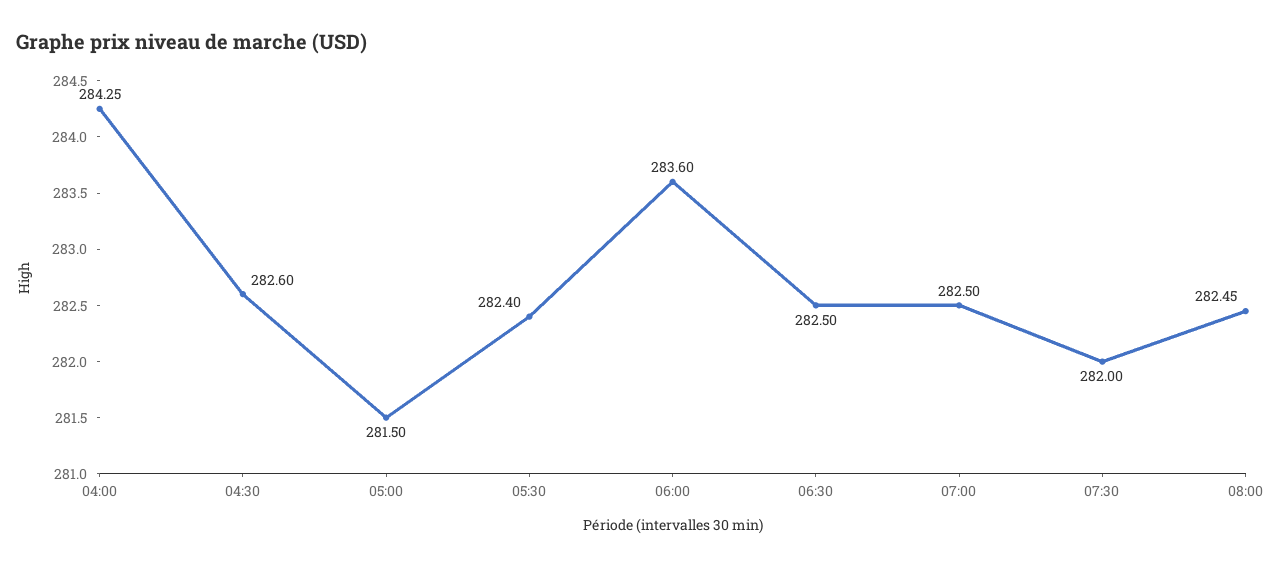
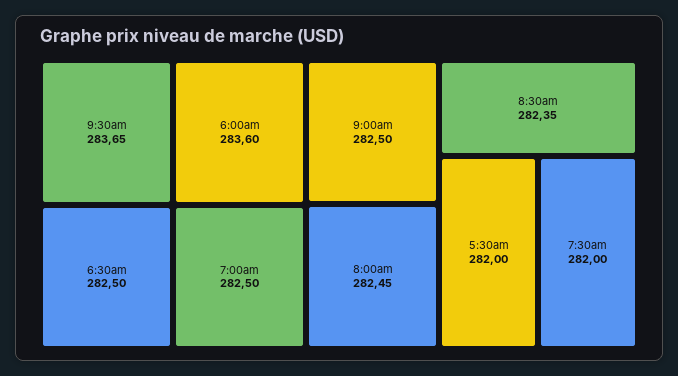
04:00: 284.25 -> none
04:30: 282.6 -> none
05:00: 281.5 -> none
05:30: 282.4 -> 282
9:30am: none -> 283.65
9:00am: none -> 282.5
8:30am: none -> 282.35

